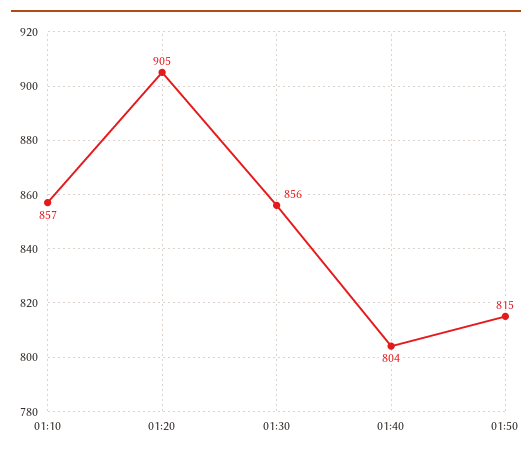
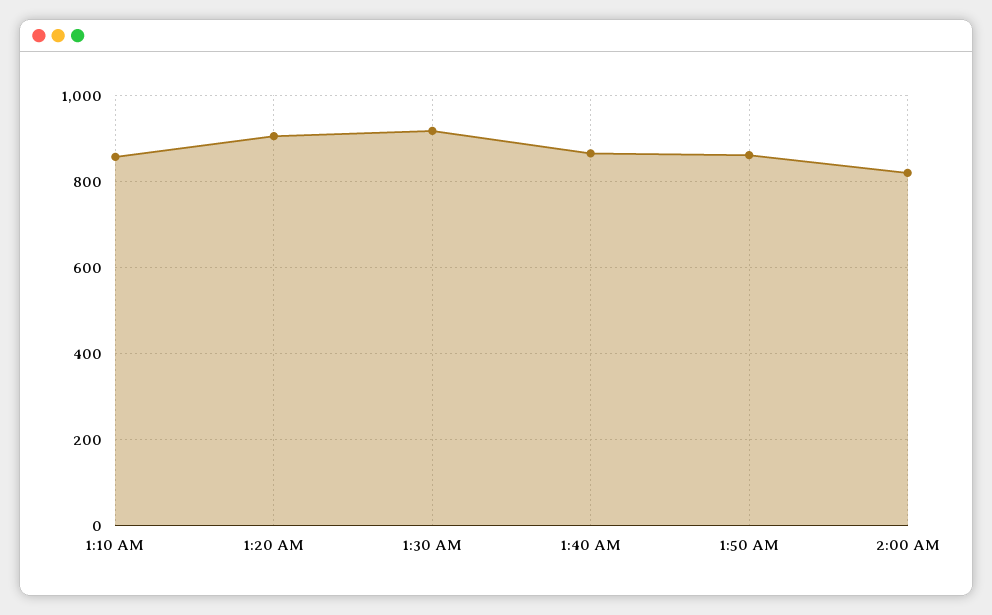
01:30: 856 -> 920
01:40: 804 -> 860
01:50: 815 -> 860
2:00 AM: none -> 820

